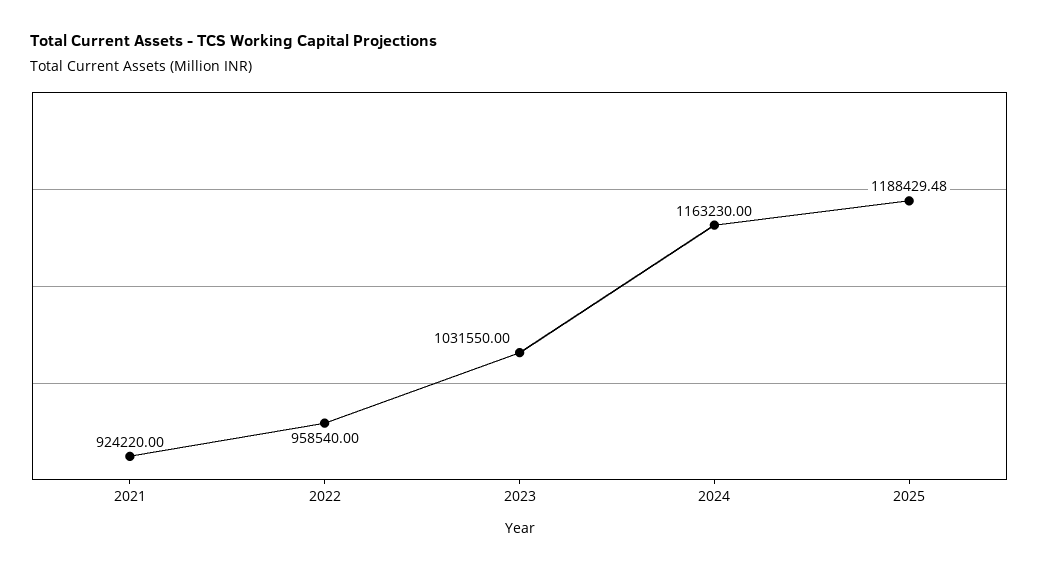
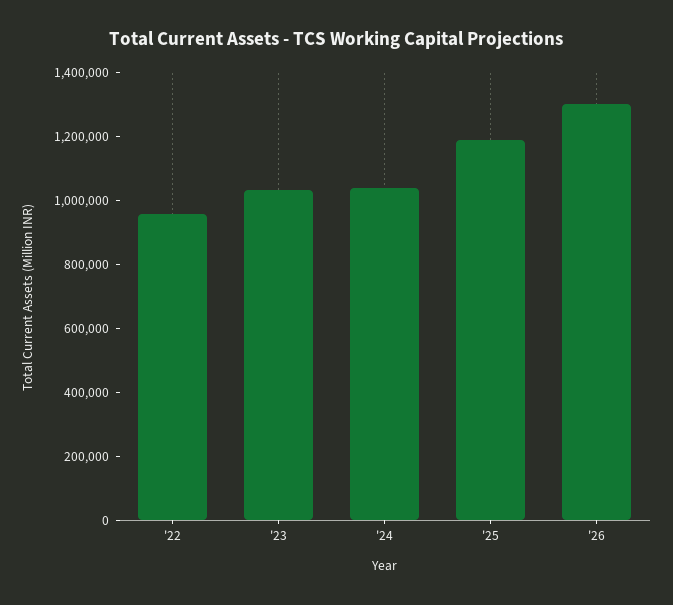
2021: 924220 -> none
2024: 1163230 -> 1050000
'26: none -> 1300000

